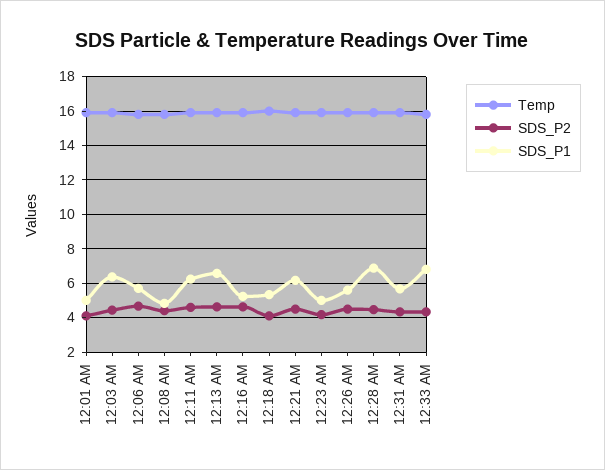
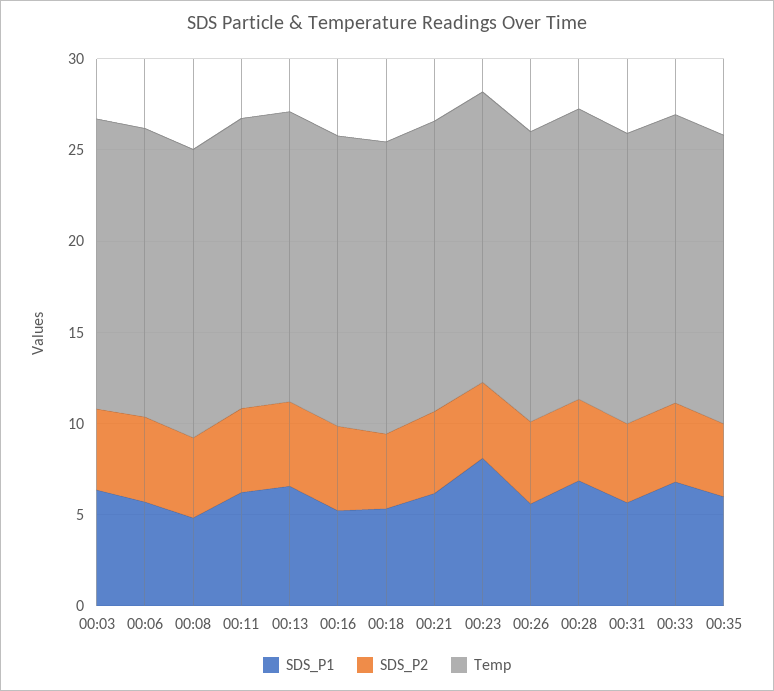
Temp, 12:01 AM: 16 -> none
SDS_P2, 12:01 AM: 4 -> none
SDS_P1, 12:01 AM: 5 -> none
SDS_P1, 12:23 AM: 5 -> 8
SDS_P1, 00:35: none -> 6
SDS_P2, 00:35: none -> 4
Temp, 00:35: none -> 16

